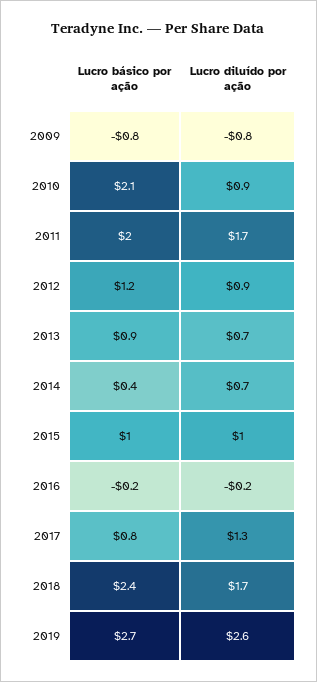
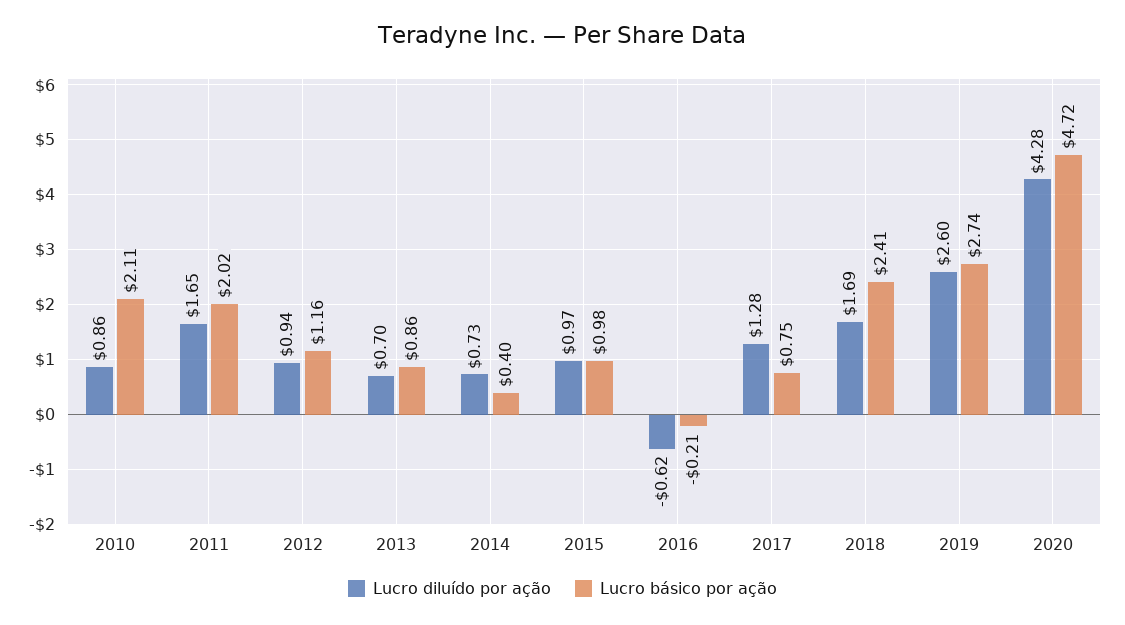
Lucro básico por ação, 2009: -0.8 -> none
Lucro diluído por ação, 2009: -0.8 -> none
Lucro diluído por ação, 2016: -0.2 -> -0.62
Lucro diluído por ação, 2020: none -> 4.28
Lucro básico por ação, 2020: none -> 4.72

